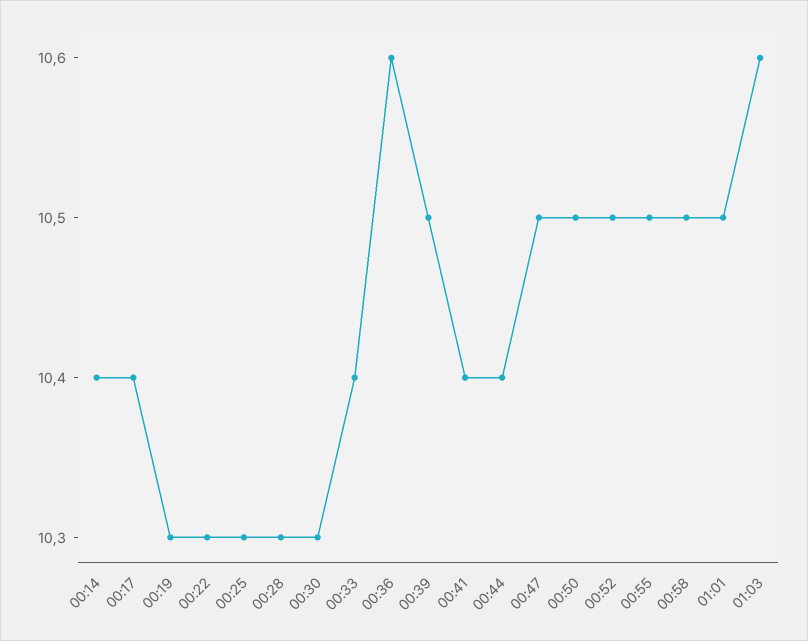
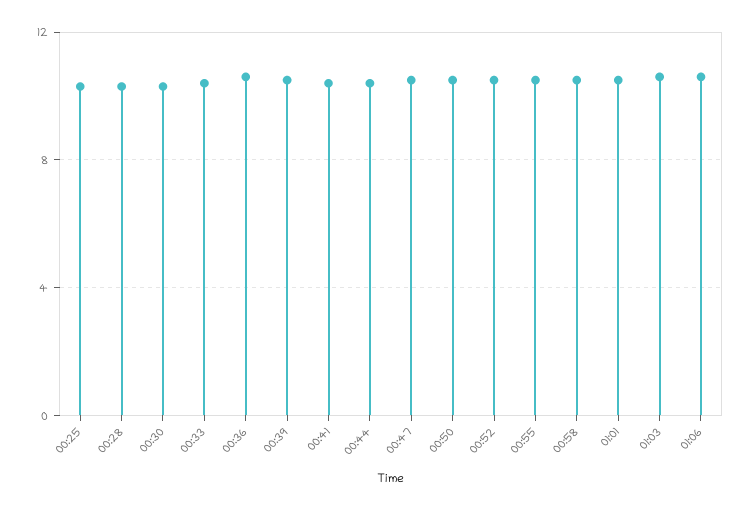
00:14: 10.4 -> none
00:17: 10.4 -> none
00:19: 10.3 -> none
00:22: 10.3 -> none
01:06: none -> 10.5

